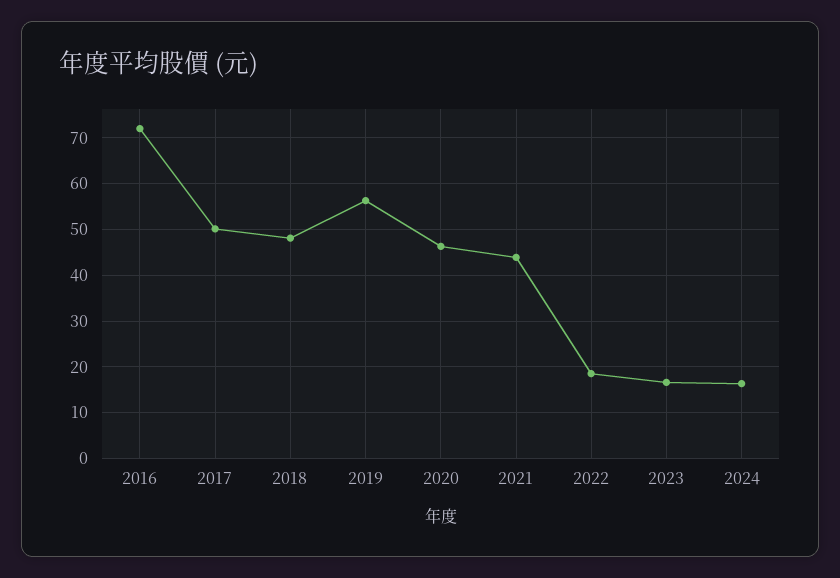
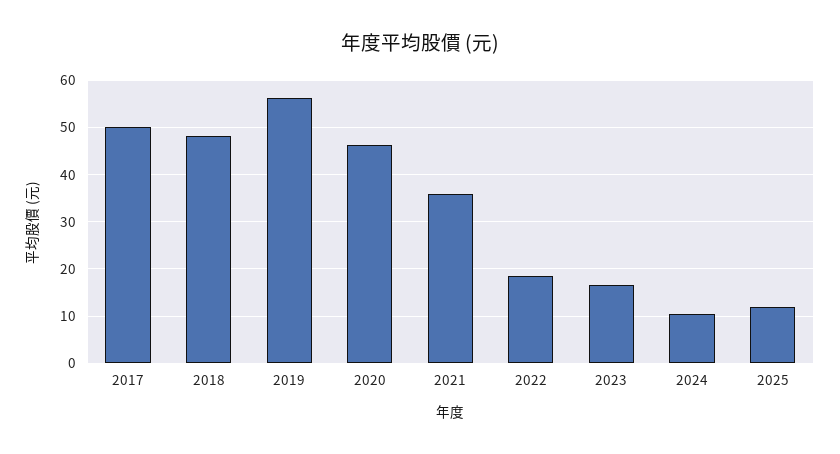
2016: 72 -> none
2021: 44 -> 36
2024: 16 -> 10
2025: none -> 12

